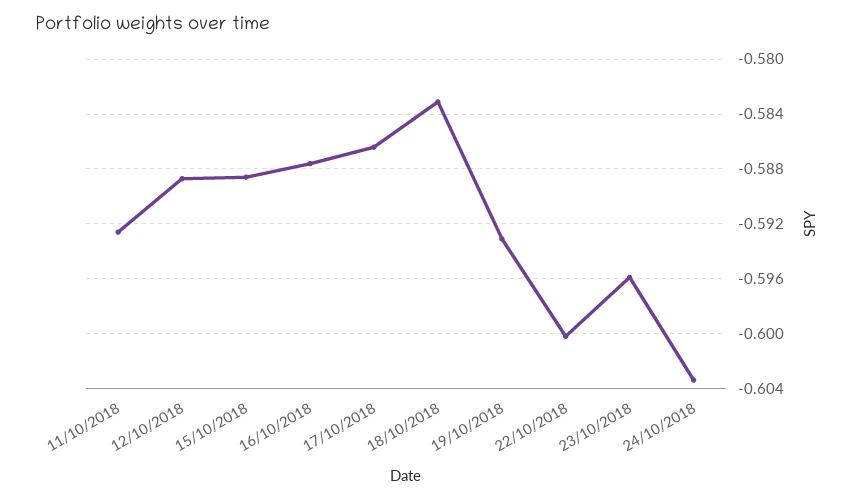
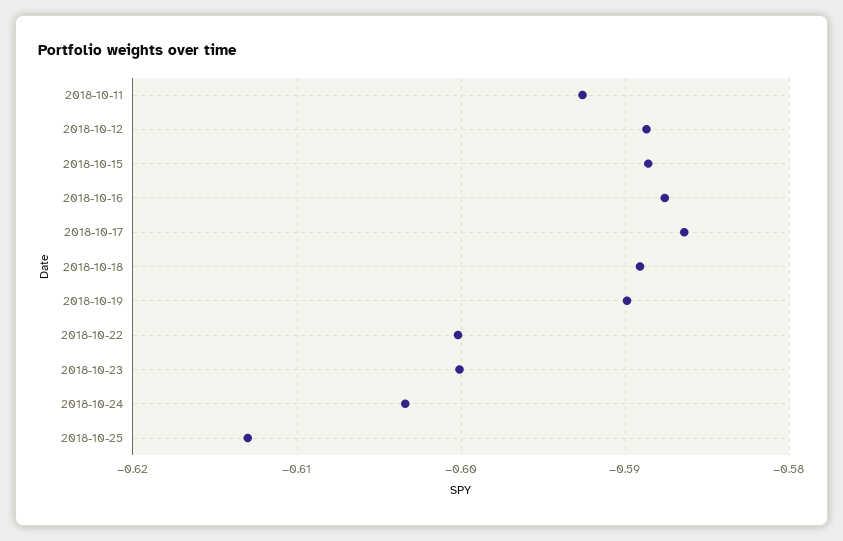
18/10/2018: -0.583 -> -0.589
19/10/2018: -0.593 -> -0.59
23/10/2018: -0.596 -> -0.6
2018-10-25: none -> -0.613

